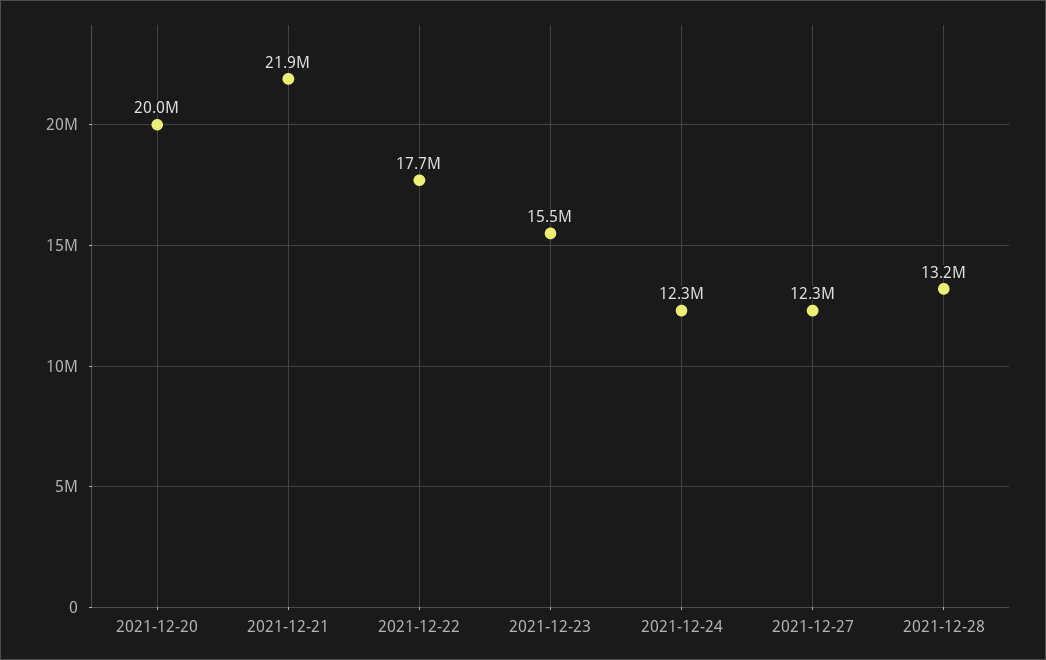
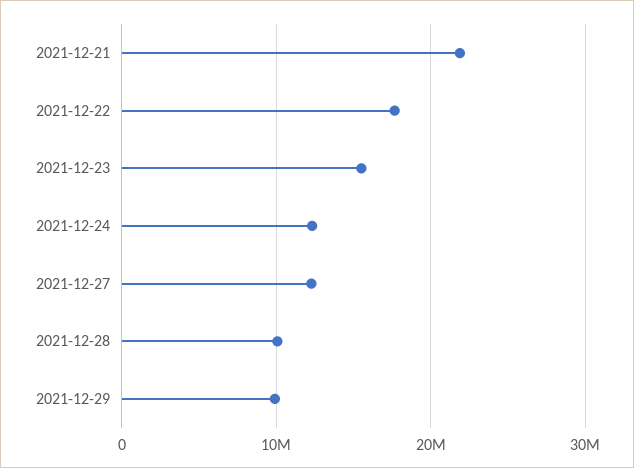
2021-12-20: 20000000 -> none
2021-12-28: 13200000 -> 10000000
2021-12-29: none -> 10000000

